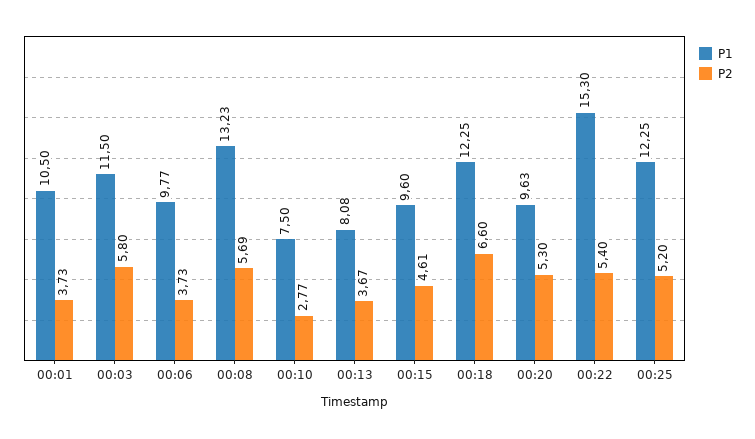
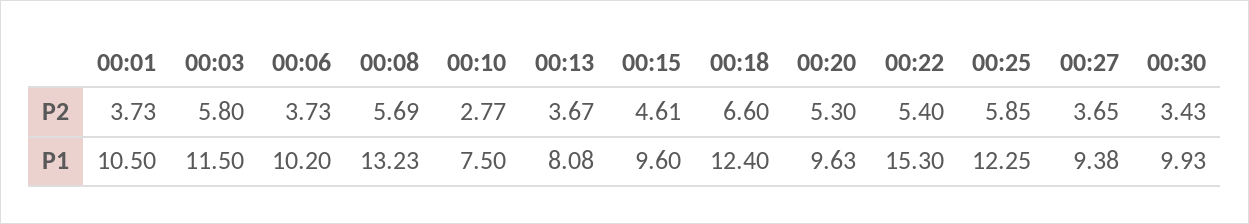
P1, 00:06: 9.77 -> 10.2
P1, 00:18: 12.25 -> 12.4
P2, 00:25: 5.2 -> 5.85
P2, 00:27: none -> 3.65
P2, 00:30: none -> 3.43
P1, 00:27: none -> 9.38
P1, 00:30: none -> 9.93

